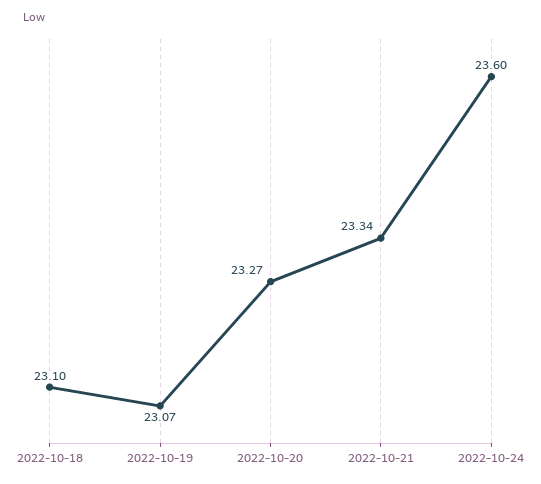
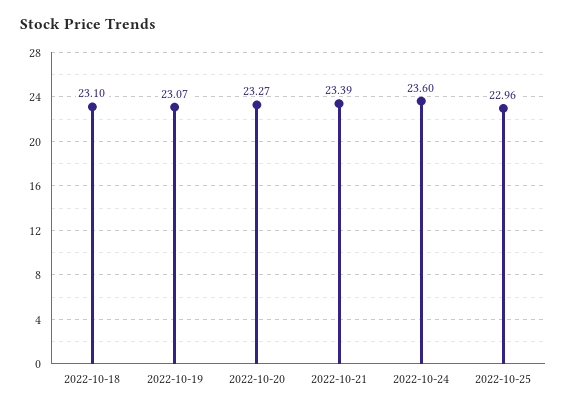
2022-10-21: 23.34 -> 23.39
2022-10-25: none -> 22.96

